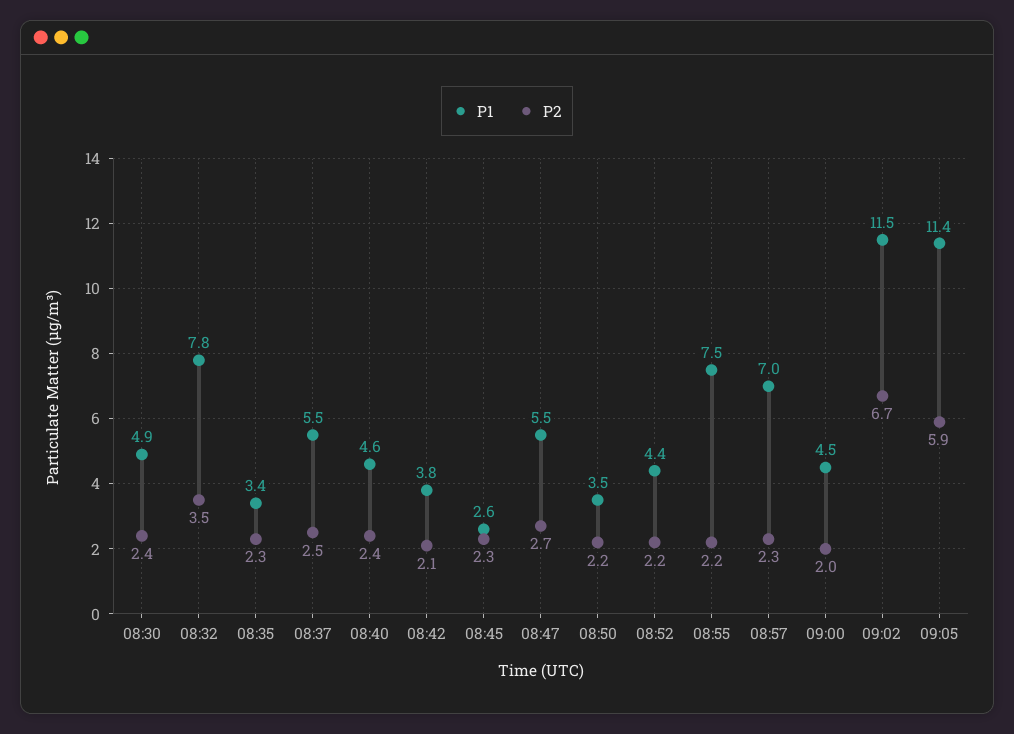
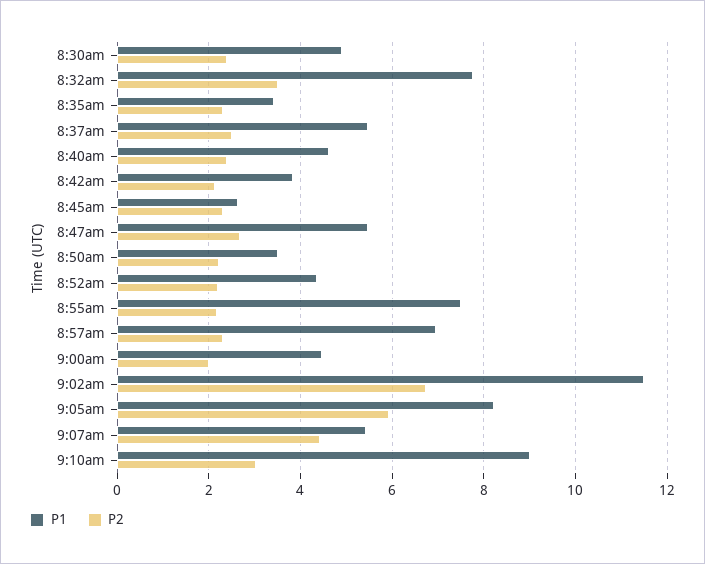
P1, 09:05: 11.4 -> 8.2
P1, 9:07am: none -> 5.4
P2, 9:07am: none -> 4.4
P1, 9:10am: none -> 9
P2, 9:10am: none -> 3

